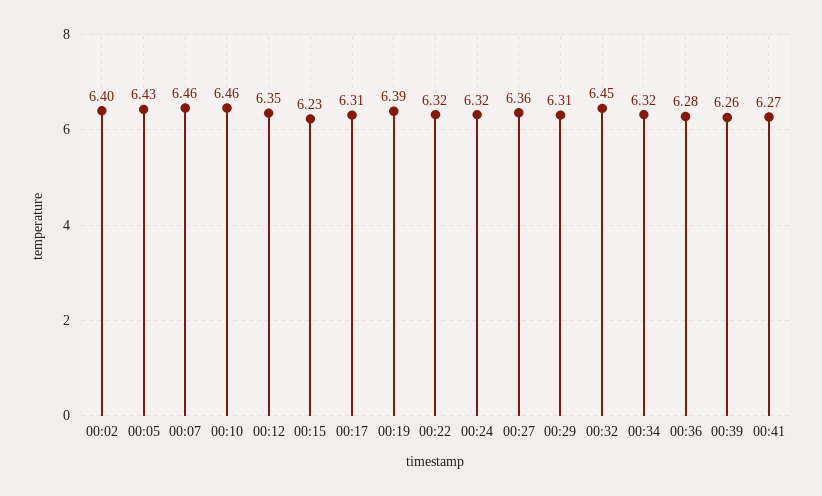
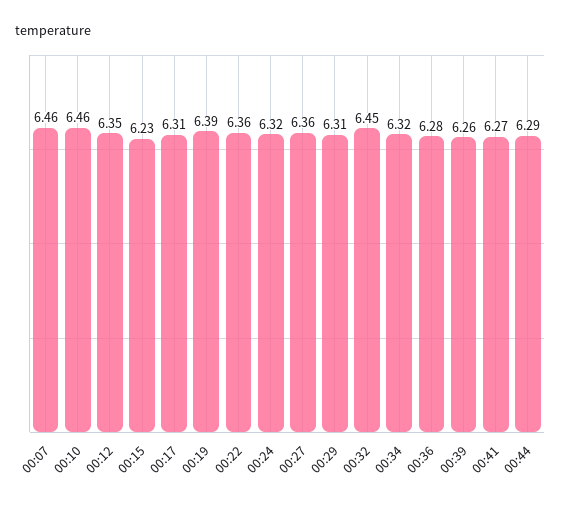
00:02: 6.4 -> none
00:05: 6.43 -> none
00:22: 6.32 -> 6.36
00:44: none -> 6.29

